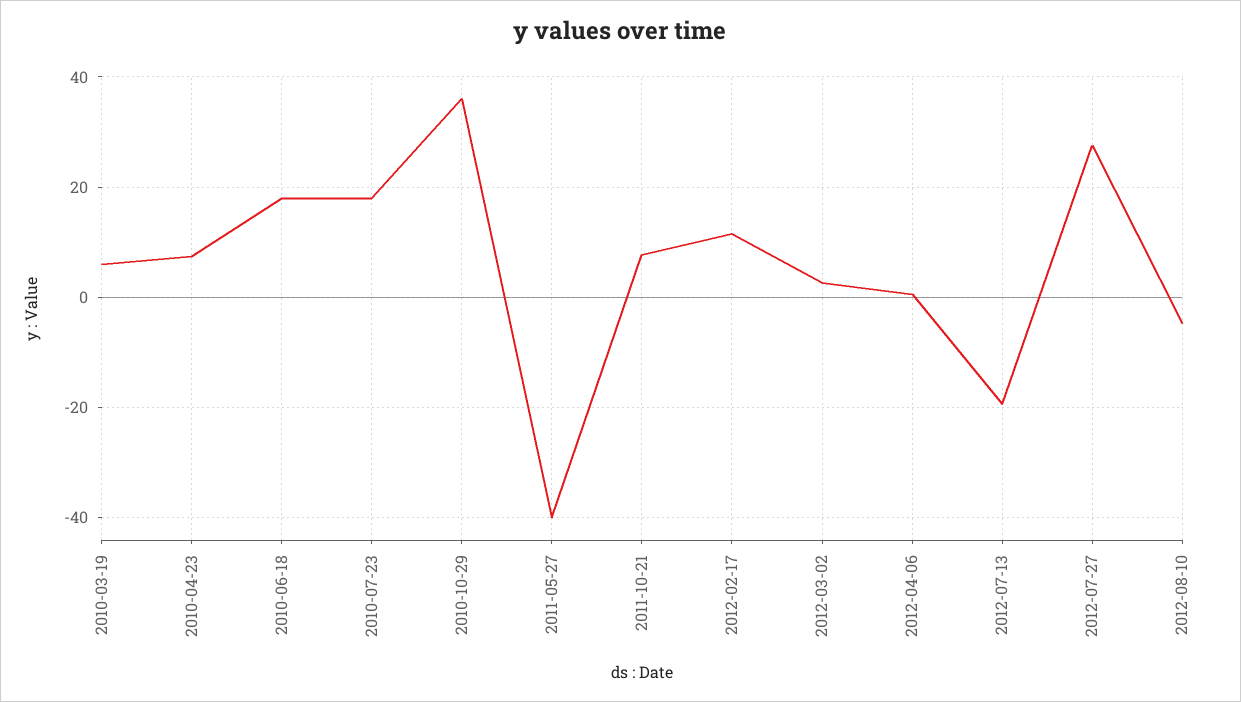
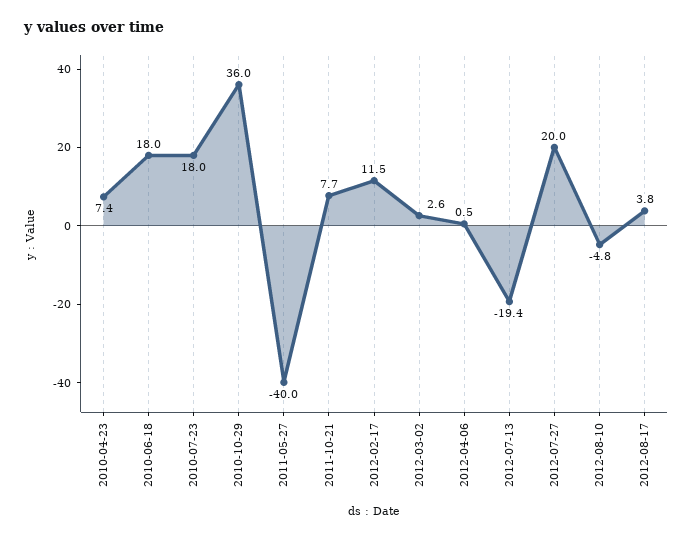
2010-03-19: 6 -> none
2012-07-27: 28 -> 20
2012-08-17: none -> 3.8

